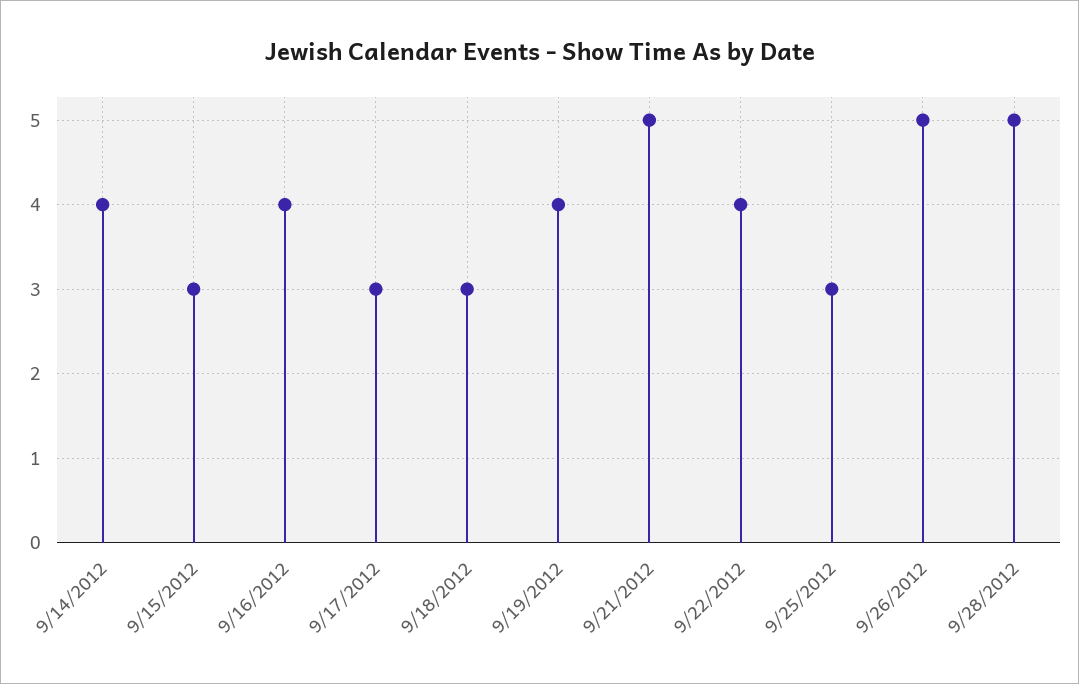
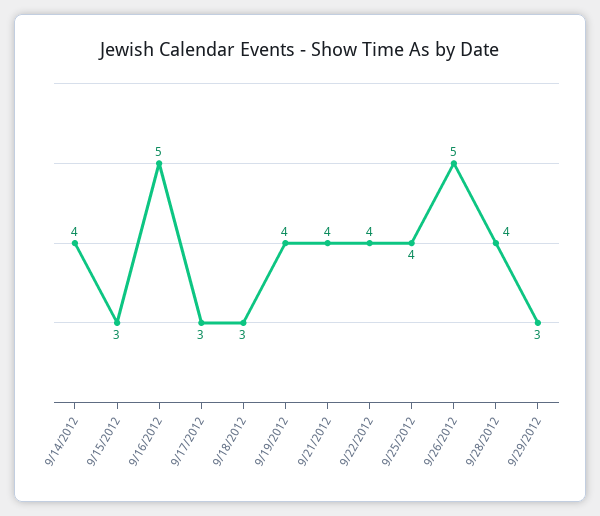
9/16/2012: 4 -> 5
9/21/2012: 5 -> 4
9/25/2012: 3 -> 4
9/28/2012: 5 -> 4
9/29/2012: none -> 3

